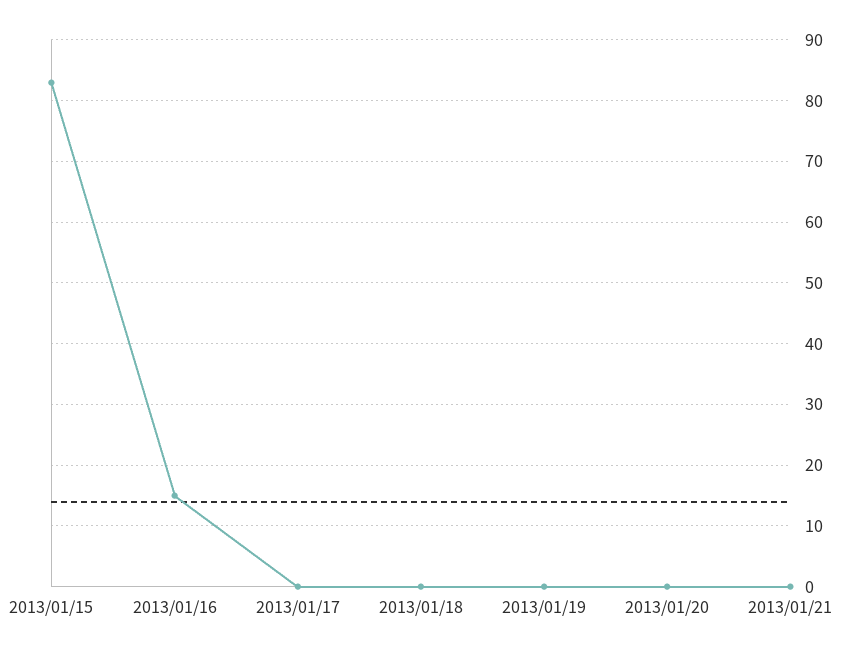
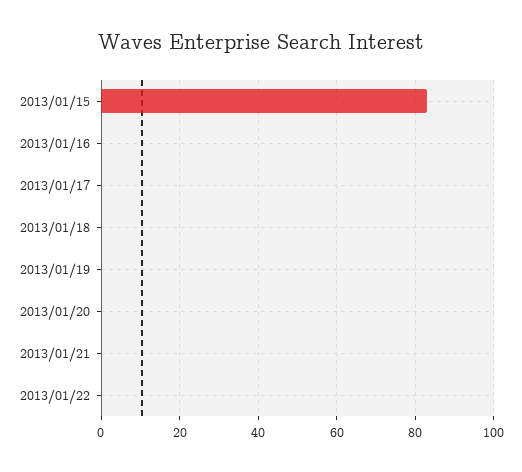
2013/01/16: 15 -> 0
2013/01/22: none -> 0

